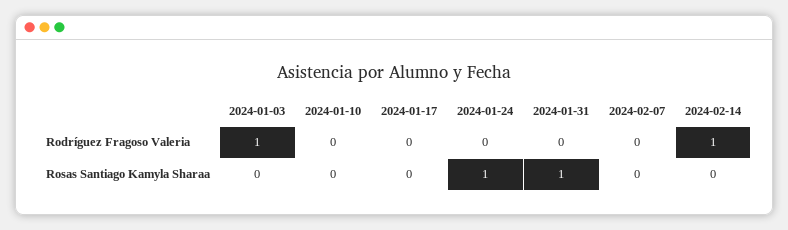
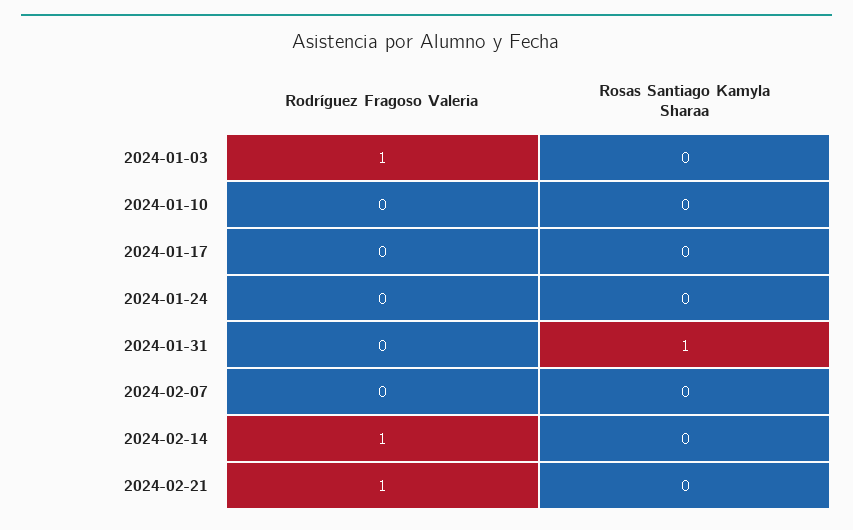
2024-01-24, Rosas Santiago Kamyla Sharaa: 1 -> 0
2024-02-21, Rodríguez Fragoso Valeria: none -> 1
2024-02-21, Rosas Santiago Kamyla Sharaa: none -> 0

